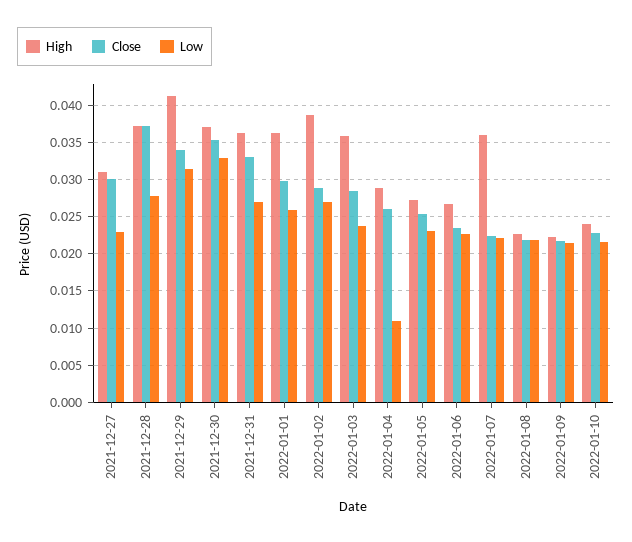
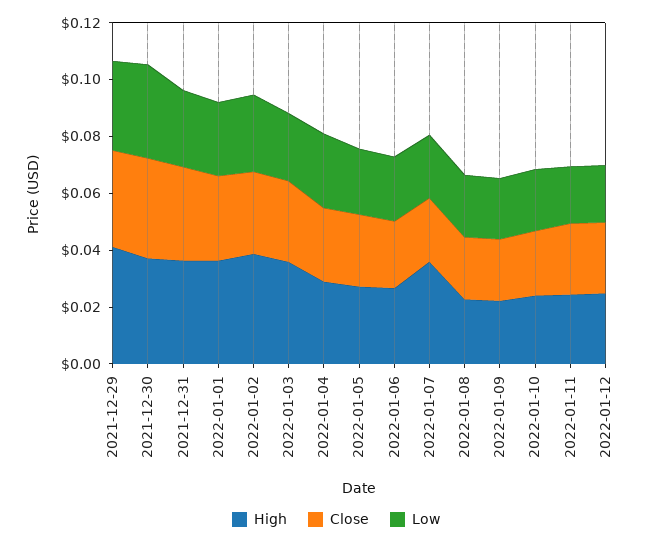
High, 2021-12-27: 0.031 -> none
Close, 2021-12-27: 0.03 -> none
Low, 2021-12-27: 0.023 -> none
High, 2021-12-28: 0.037 -> none
Close, 2021-12-28: 0.037 -> none
Low, 2021-12-28: 0.028 -> none
Low, 2022-01-04: 0.011 -> 0.025
High, 2022-01-11: none -> 0.025
Close, 2022-01-11: none -> 0.025
Low, 2022-01-11: none -> 0.02
High, 2022-01-12: none -> 0.025
Close, 2022-01-12: none -> 0.025
Low, 2022-01-12: none -> 0.02

